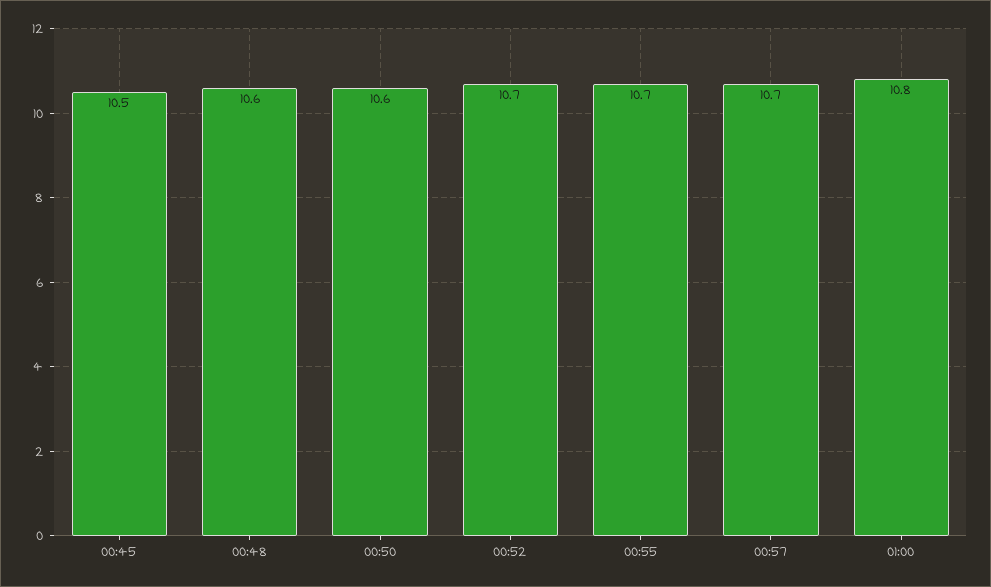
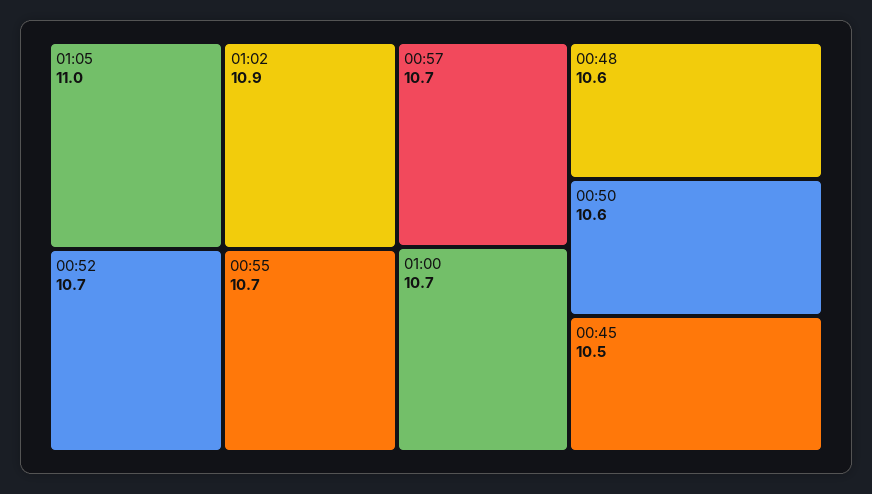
01:00: 10.8 -> 10.7
01:05: none -> 11
01:02: none -> 10.9

